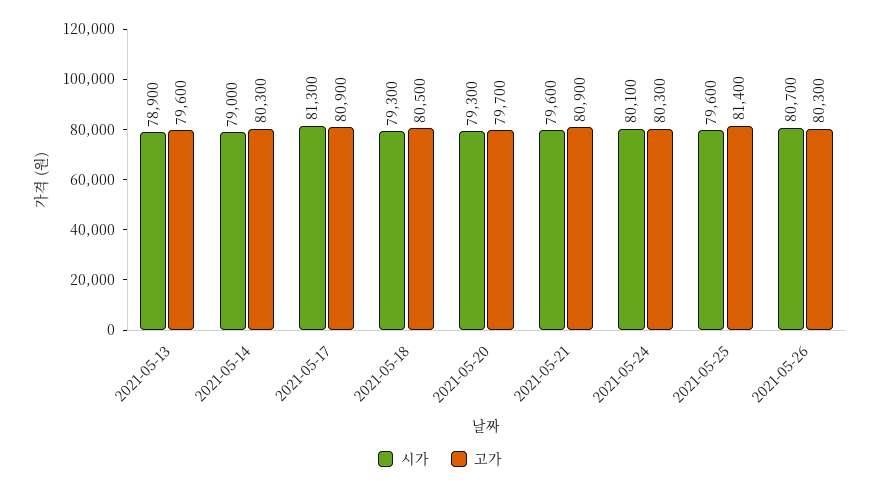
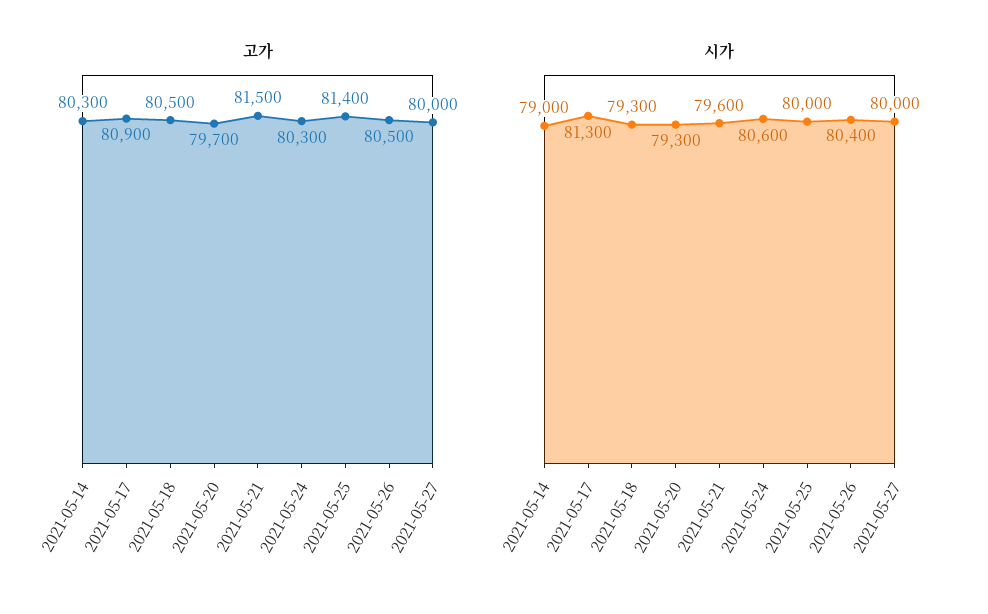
시가, 2021-05-13: 78900 -> none
고가, 2021-05-13: 79600 -> none
고가, 2021-05-21: 80900 -> 81500
시가, 2021-05-24: 80100 -> 80600
시가, 2021-05-25: 79600 -> 80000
시가, 2021-05-26: 80700 -> 80400
고가, 2021-05-26: 80300 -> 80500
고가, 2021-05-27: none -> 80000
시가, 2021-05-27: none -> 80000

